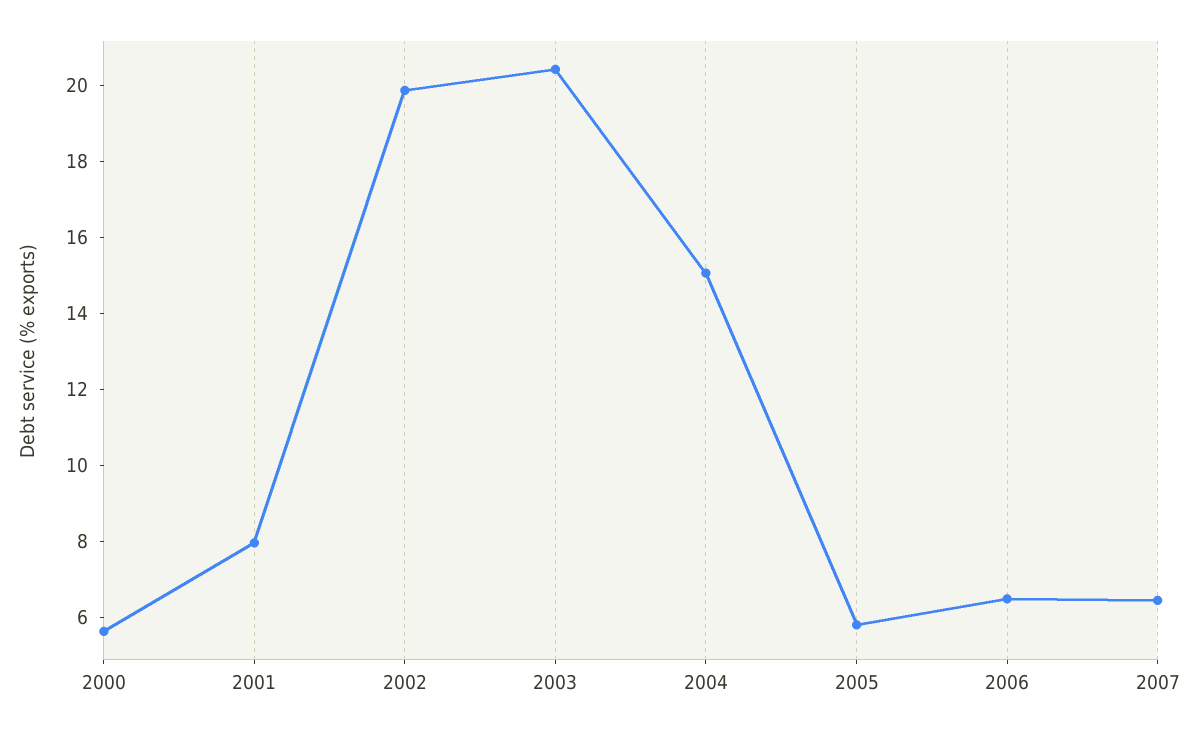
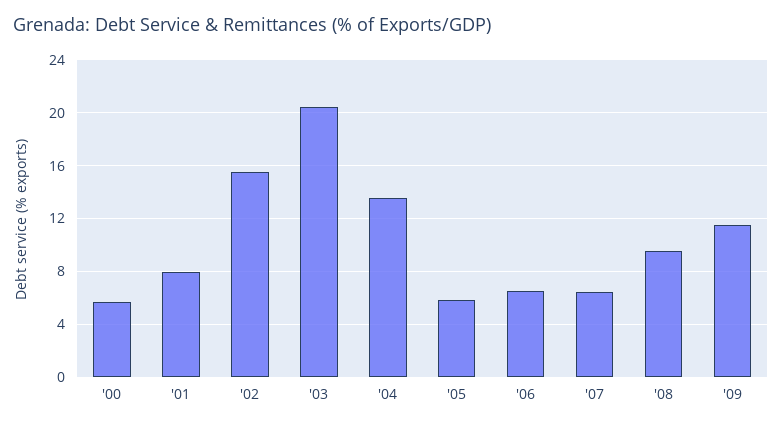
2002: 20 -> 15.5
2004: 15 -> 13.5
'08: none -> 9.5
'09: none -> 11.5

